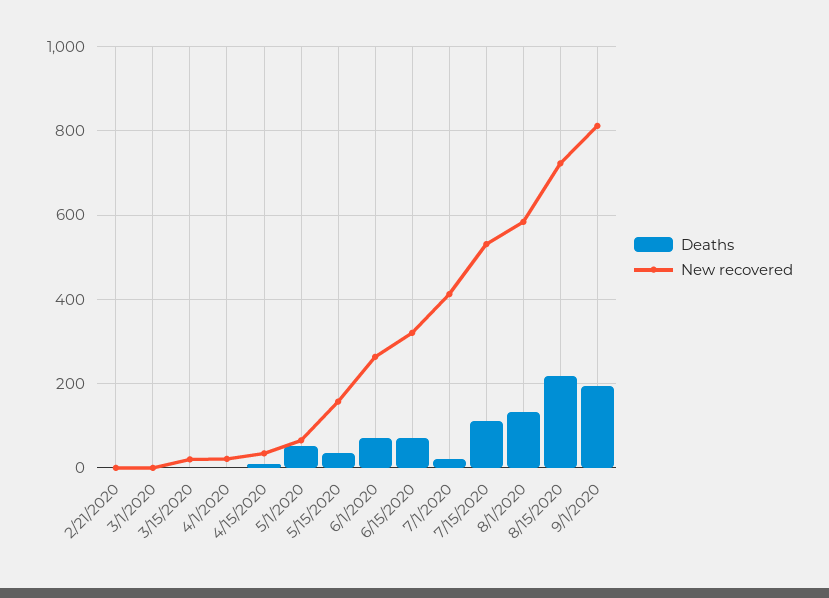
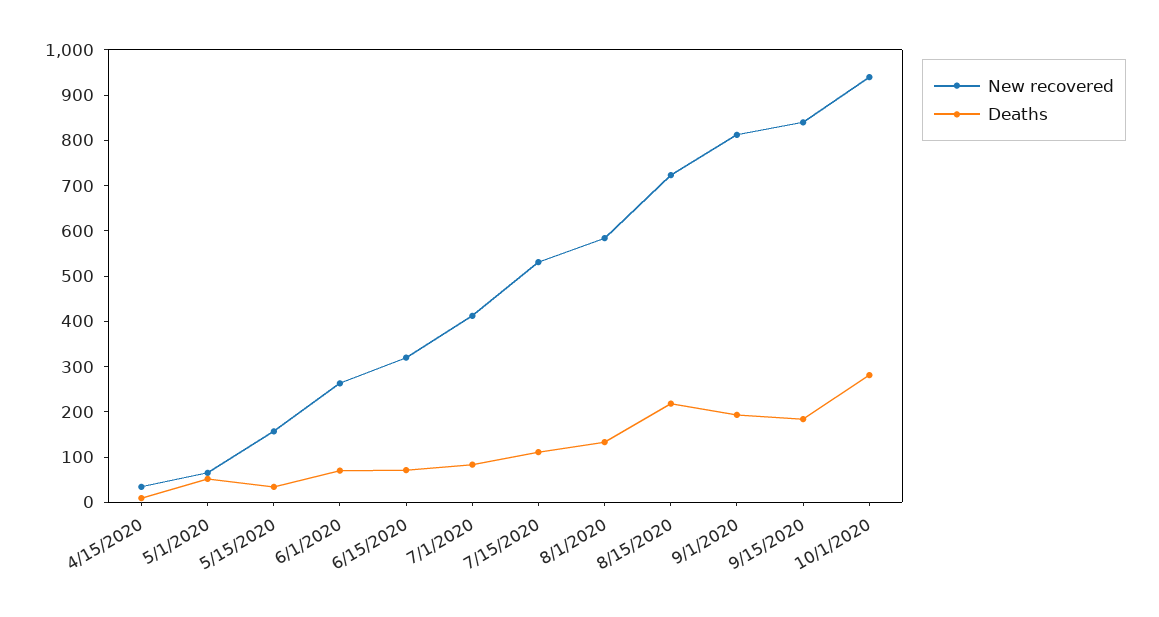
Deaths, 2/21/2020: 0 -> none
New recovered, 2/21/2020: 0 -> none
Deaths, 3/1/2020: 0 -> none
New recovered, 3/1/2020: 0 -> none
Deaths, 3/15/2020: 0 -> none
New recovered, 3/15/2020: 20 -> none
Deaths, 4/1/2020: 0 -> none
New recovered, 4/1/2020: 20 -> none
Deaths, 7/1/2020: 20 -> 80
New recovered, 9/15/2020: none -> 840
Deaths, 9/15/2020: none -> 180
New recovered, 10/1/2020: none -> 940
Deaths, 10/1/2020: none -> 280

